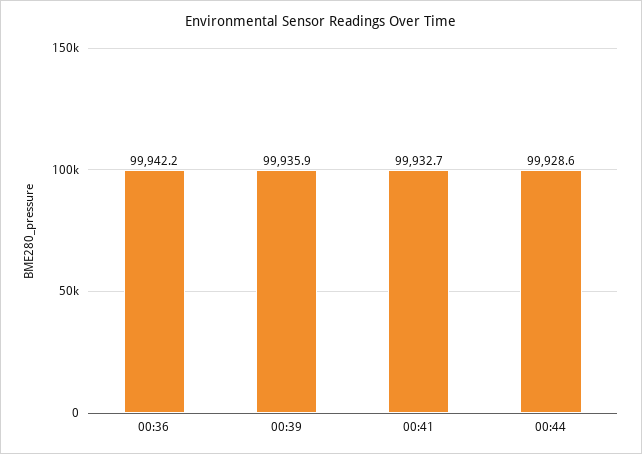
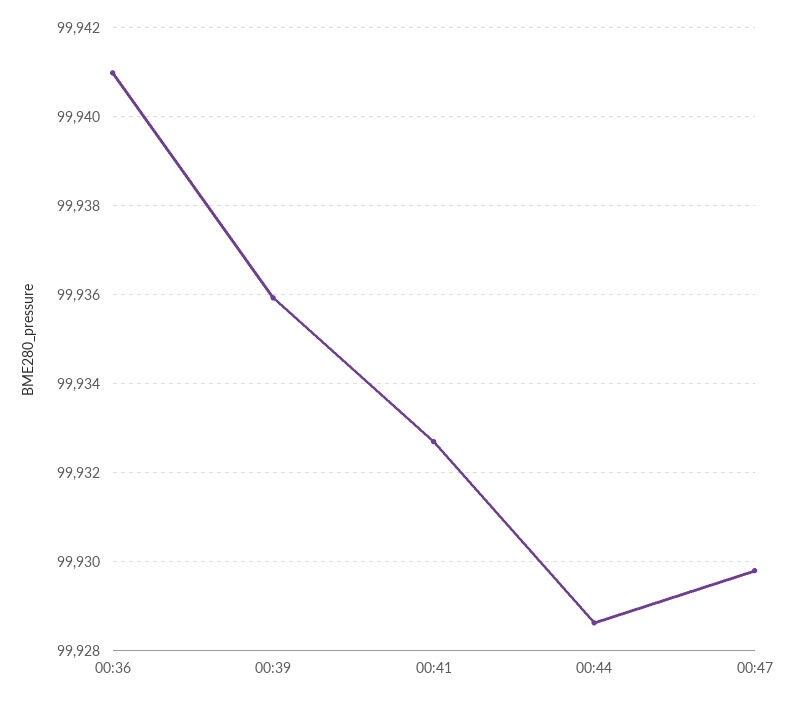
00:36: 99942.2 -> 99941
00:47: none -> 99929.8

